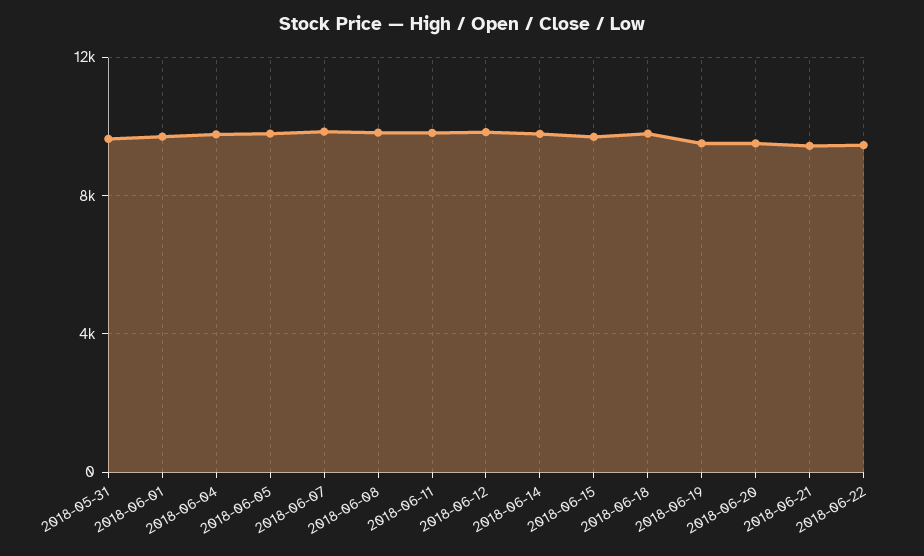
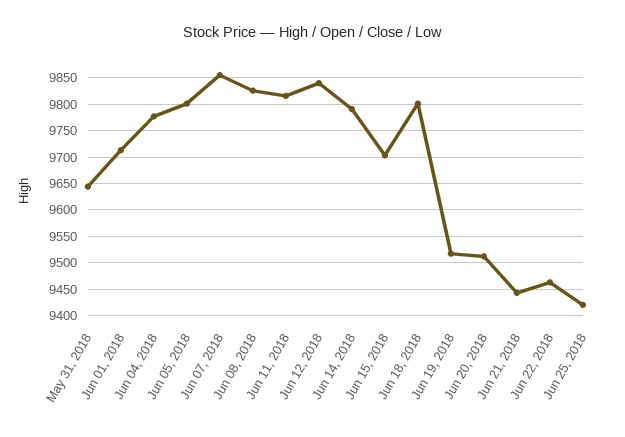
Jun 25, 2018: none -> 9425

